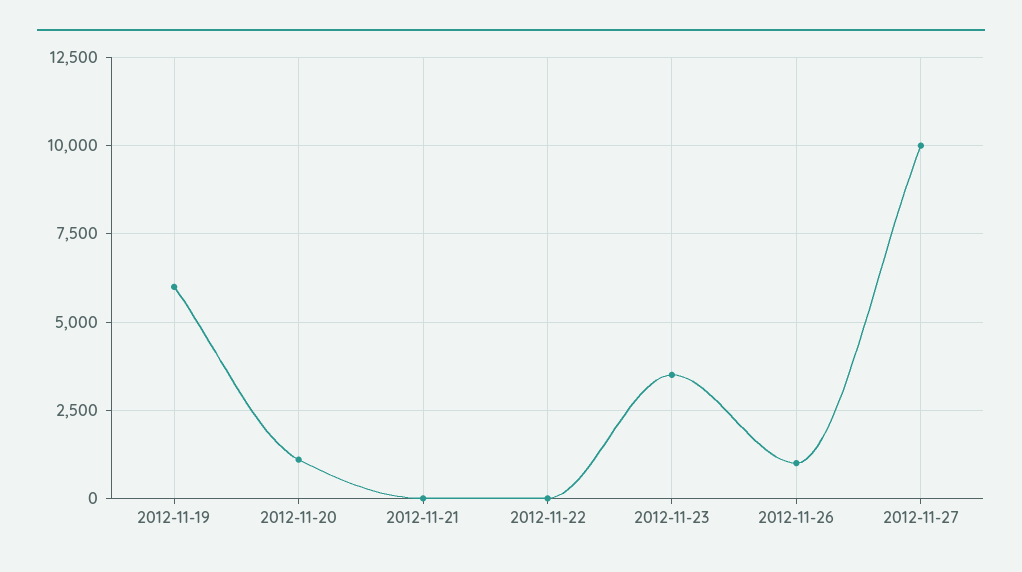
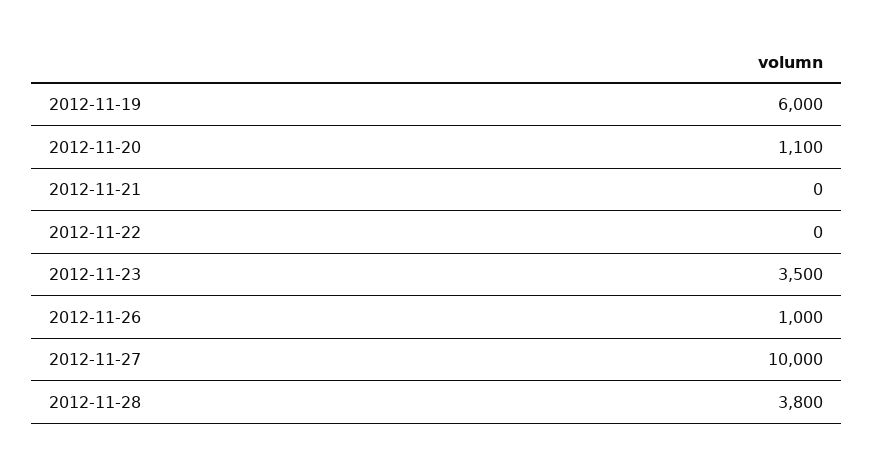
2012-11-28: none -> 3800

